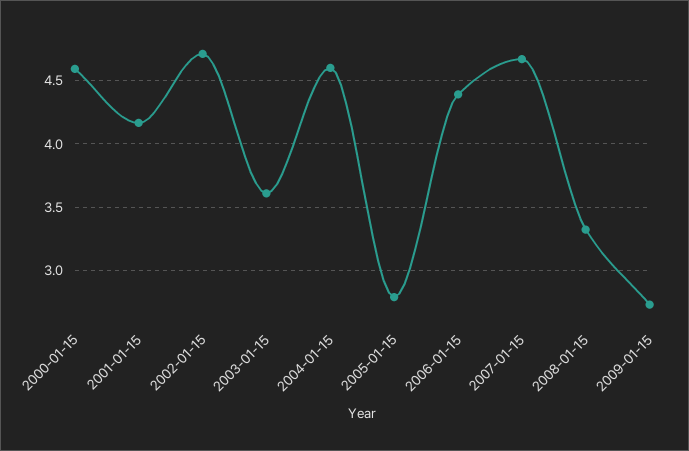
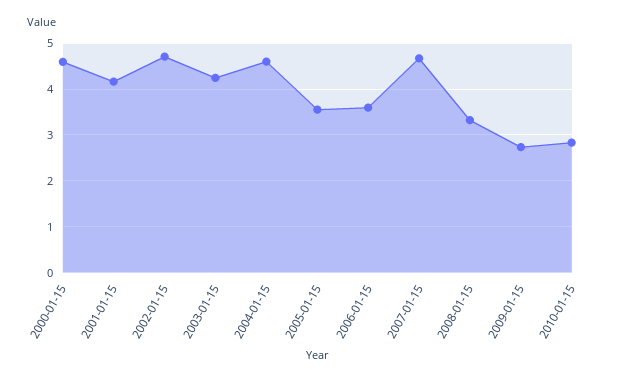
2003-01-15: 3.6 -> 4.2
2005-01-15: 2.8 -> 3.6
2006-01-15: 4.4 -> 3.6
2010-01-15: none -> 2.8

